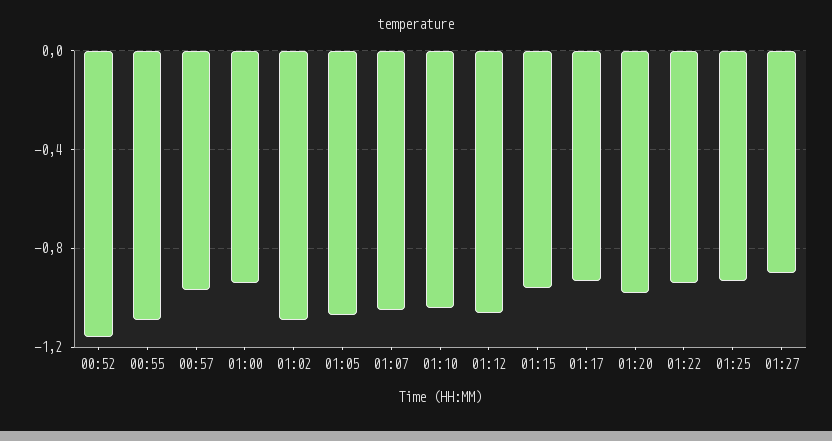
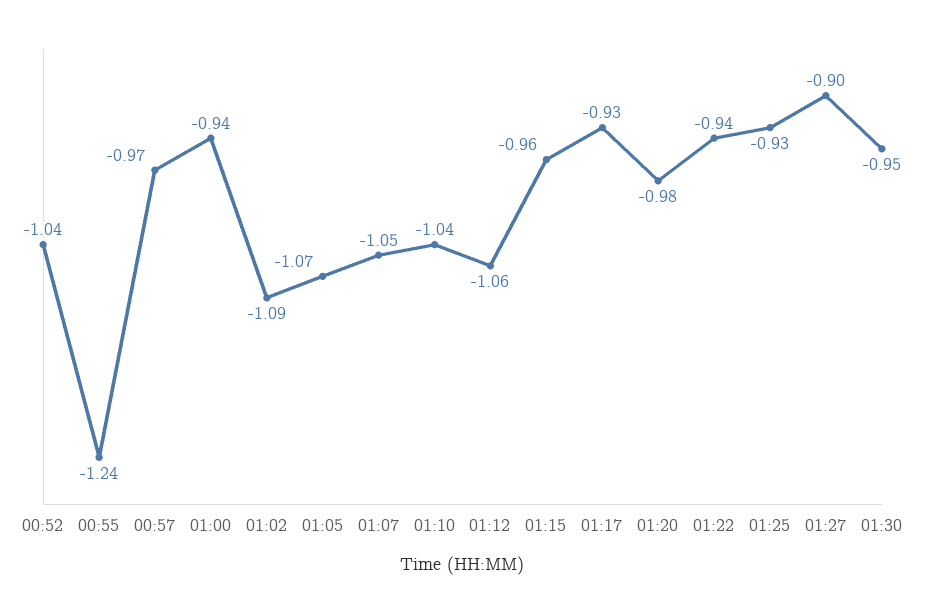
00:52: -1.15 -> -1.04
00:55: -1.1 -> -1.24
01:30: none -> -0.95

